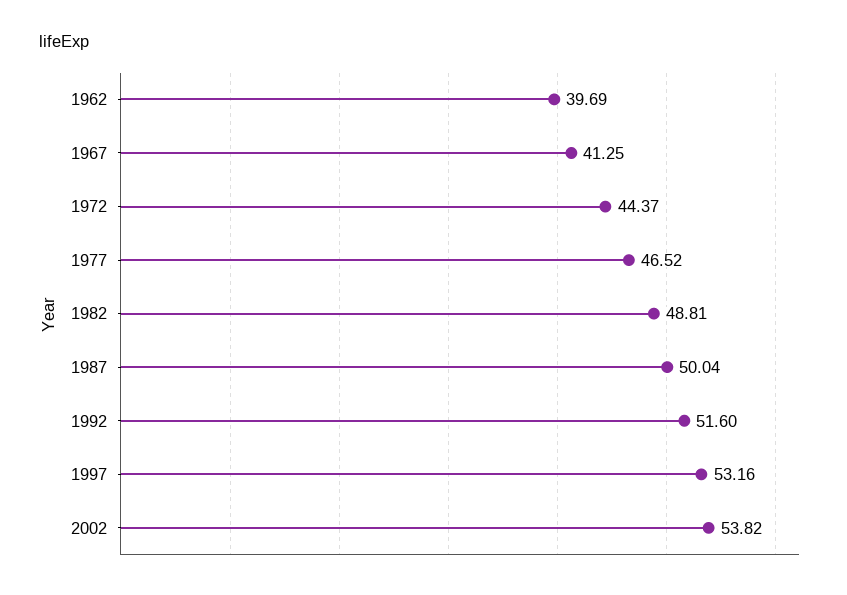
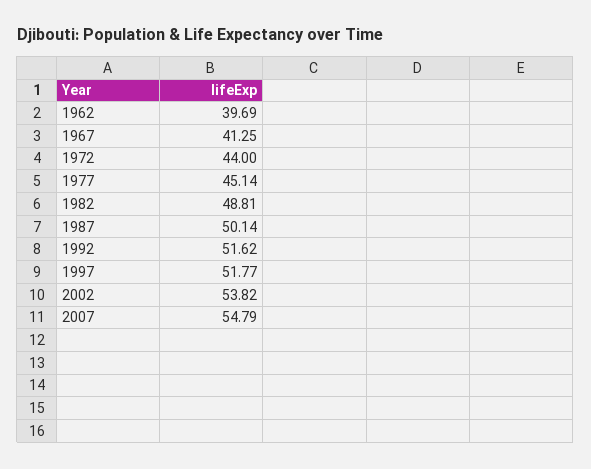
1972: 44.37 -> 44
1977: 46.52 -> 45.14
1987: 50.04 -> 50.14
1992: 51.6 -> 51.62
1997: 53.16 -> 51.77
2007: none -> 54.79

